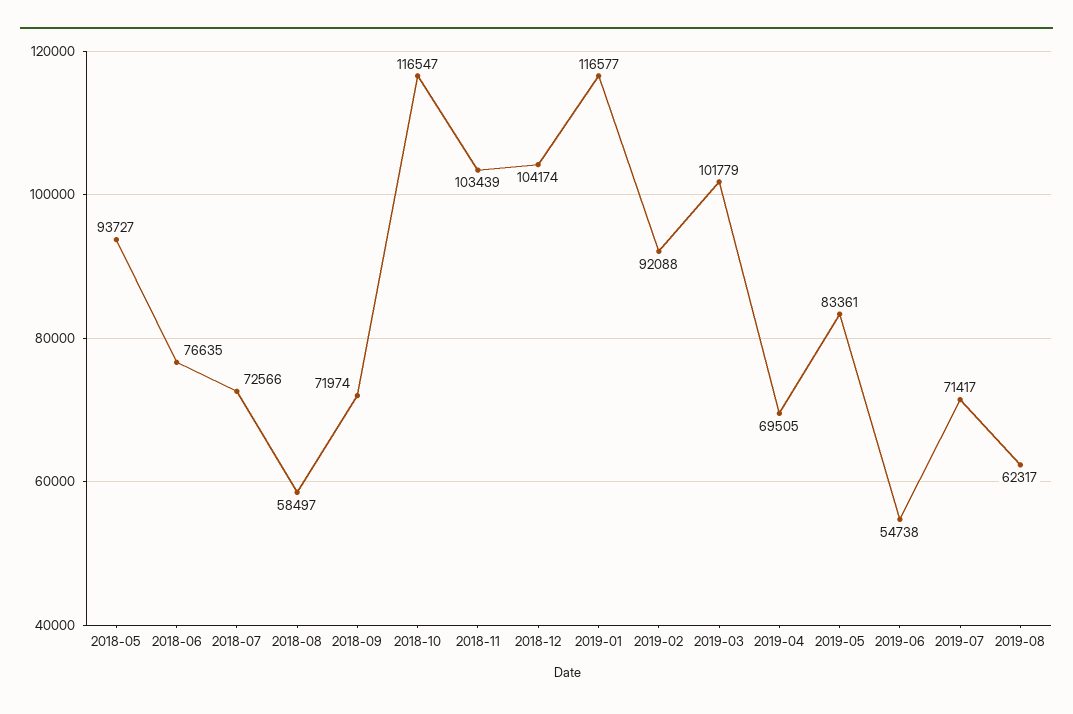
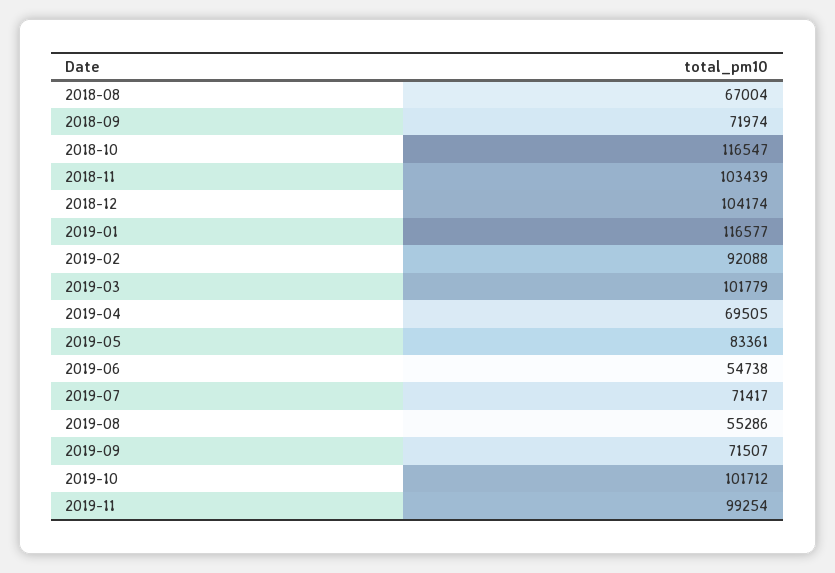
2018-05: 93727 -> none
2018-06: 76635 -> none
2018-07: 72566 -> none
2018-08: 58497 -> 67004
2019-08: 62317 -> 55286
2019-09: none -> 71507
2019-10: none -> 101712
2019-11: none -> 99254

